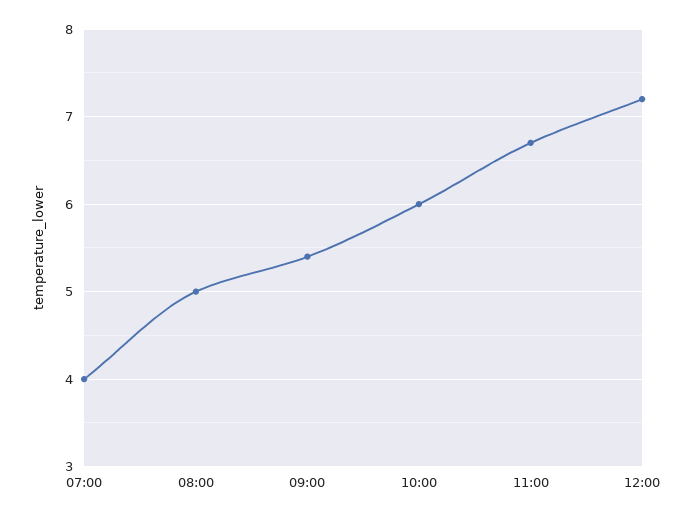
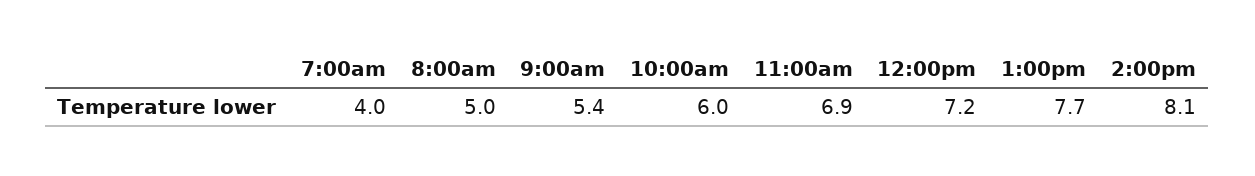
11:00: 6.7 -> 6.9
1:00pm: none -> 7.7
2:00pm: none -> 8.1

